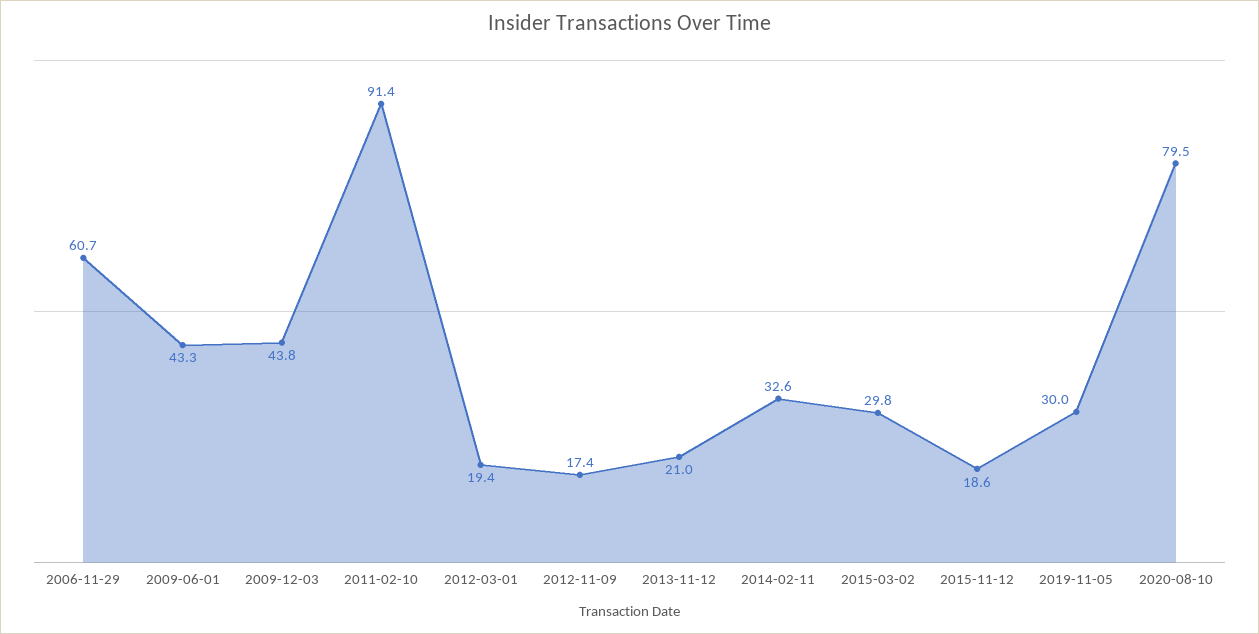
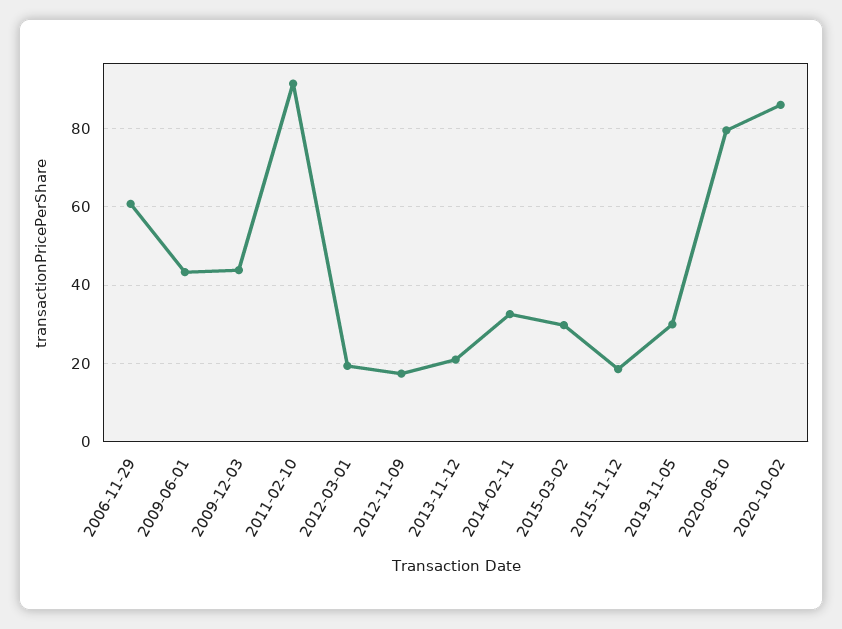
2020-10-02: none -> 86

